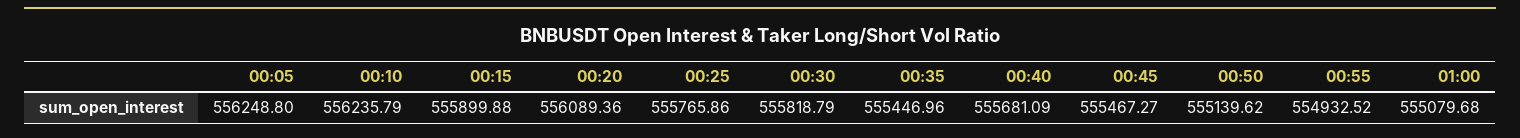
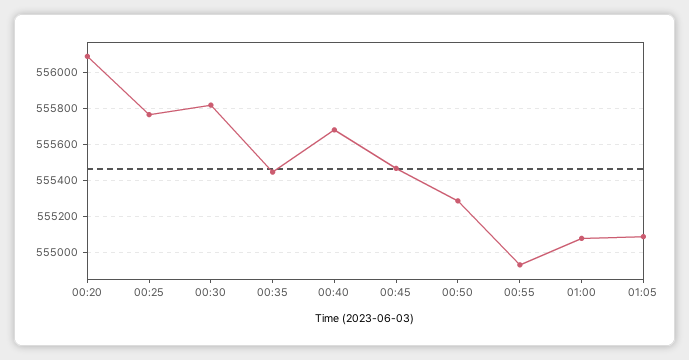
00:05: 556248.8 -> none
00:10: 556235.79 -> none
00:15: 555899.88 -> none
00:50: 555139.62 -> 555300
01:05: none -> 555100

